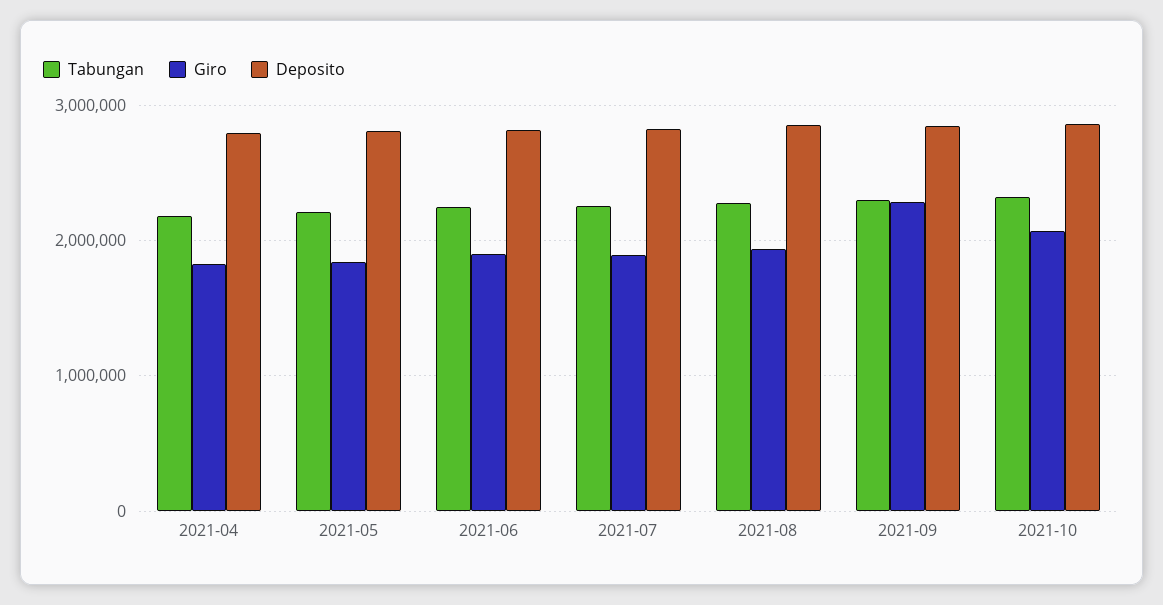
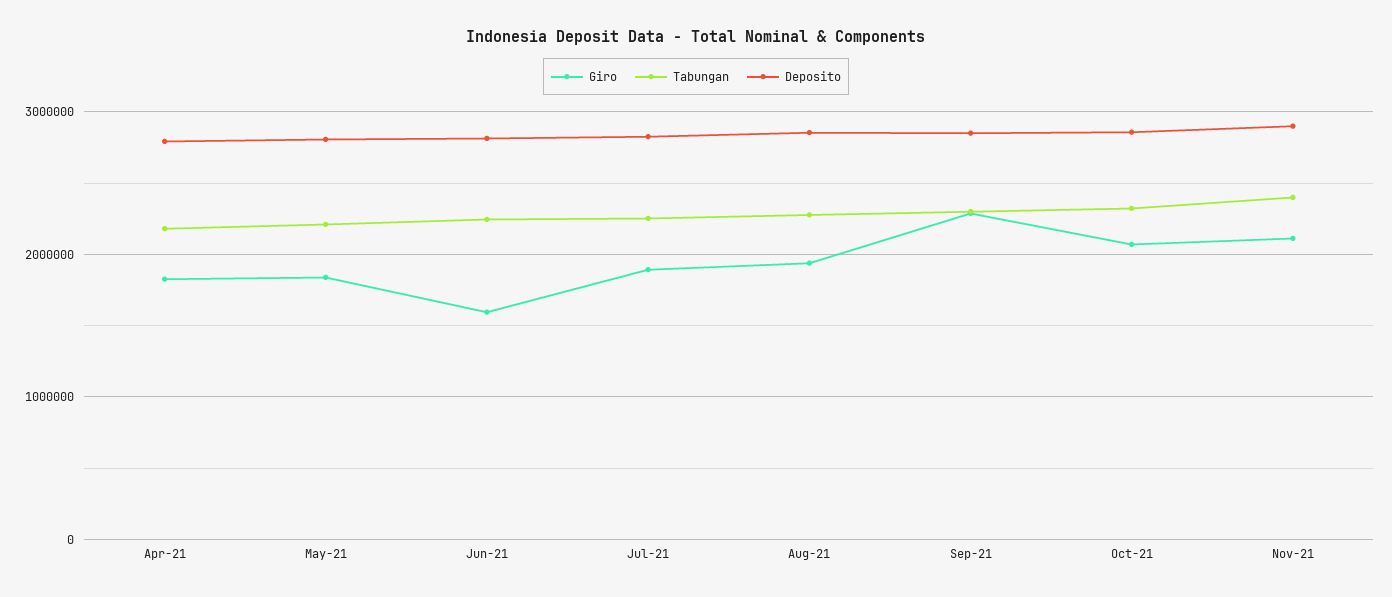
Giro, 2021-06: 1900000 -> 1600000
Giro, Nov-21: none -> 2100000
Tabungan, Nov-21: none -> 2400000
Deposito, Nov-21: none -> 2900000

